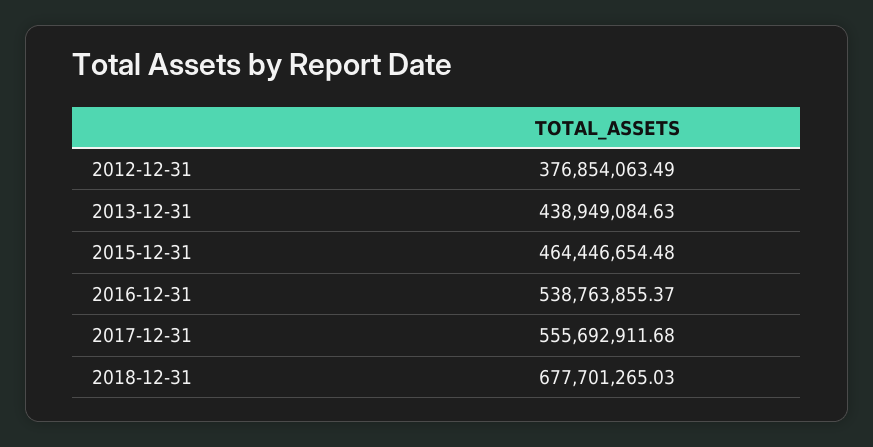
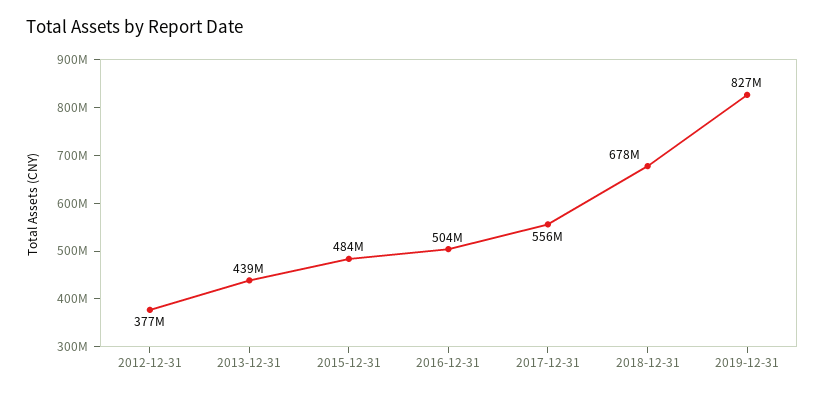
2015-12-31: 464446654.48 -> 484000000
2016-12-31: 538763855.37 -> 504000000
2019-12-31: none -> 827000000

